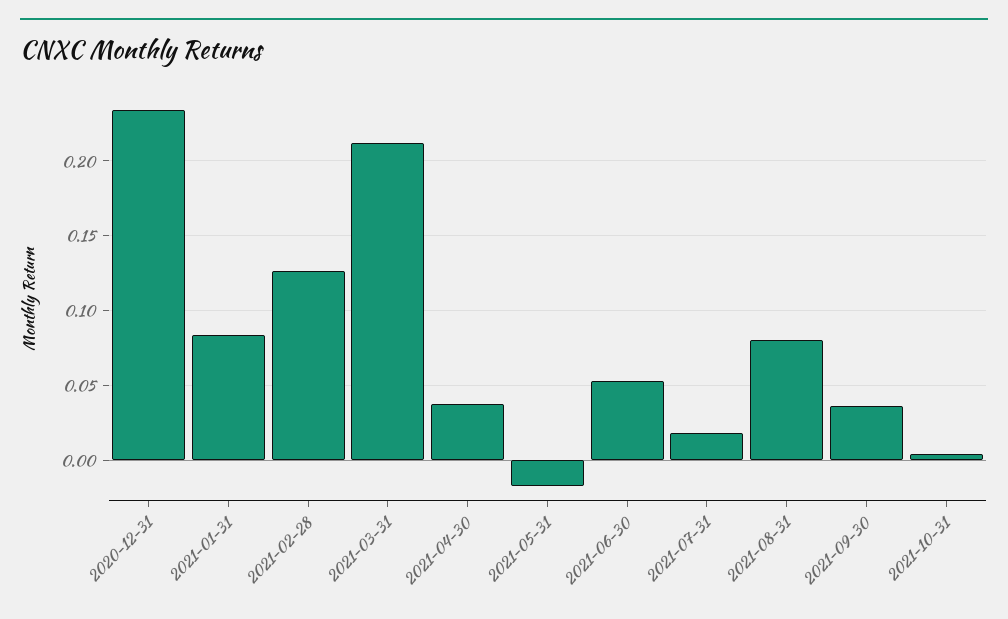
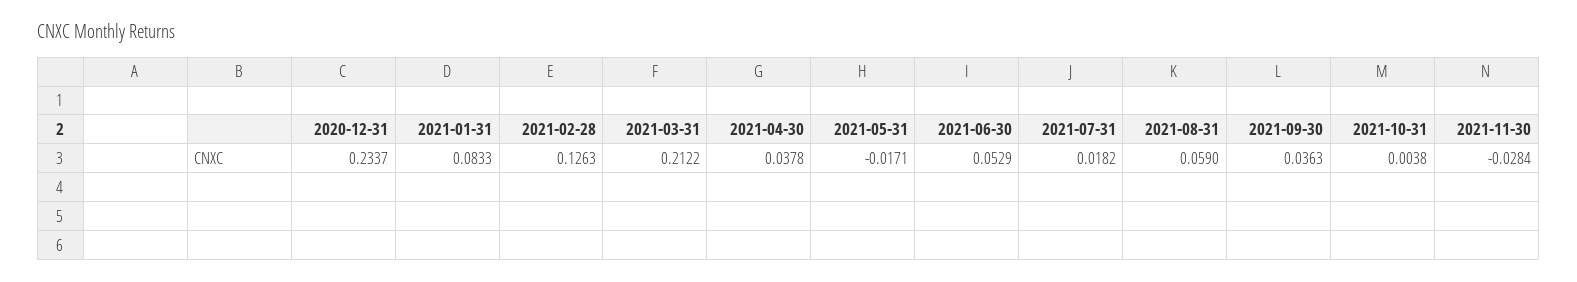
2021-08-31: 0.08 -> 0.059
2021-11-30: none -> -0.0284

